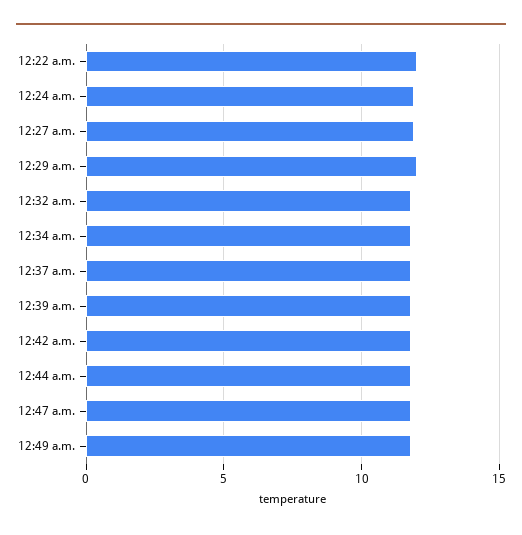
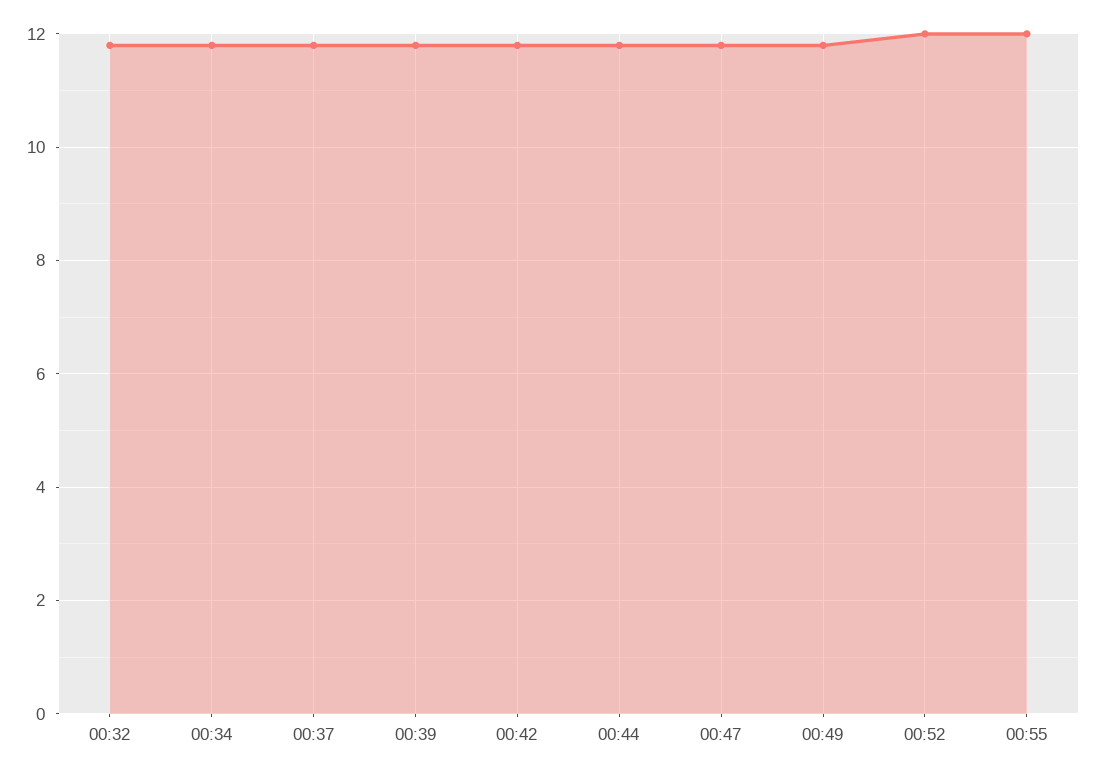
12:22 a.m.: 12 -> none
12:24 a.m.: 12 -> none
12:27 a.m.: 12 -> none
12:29 a.m.: 12 -> none
00:52: none -> 12
00:55: none -> 12

